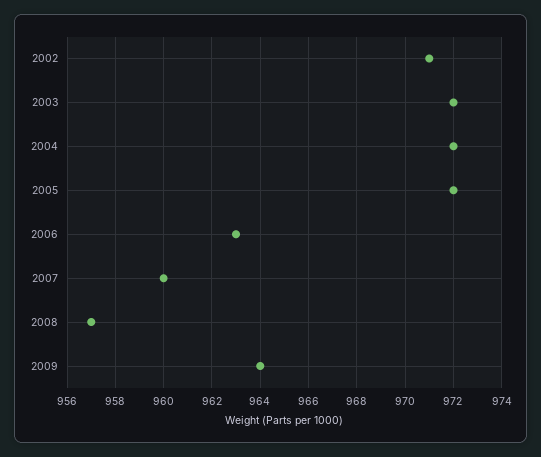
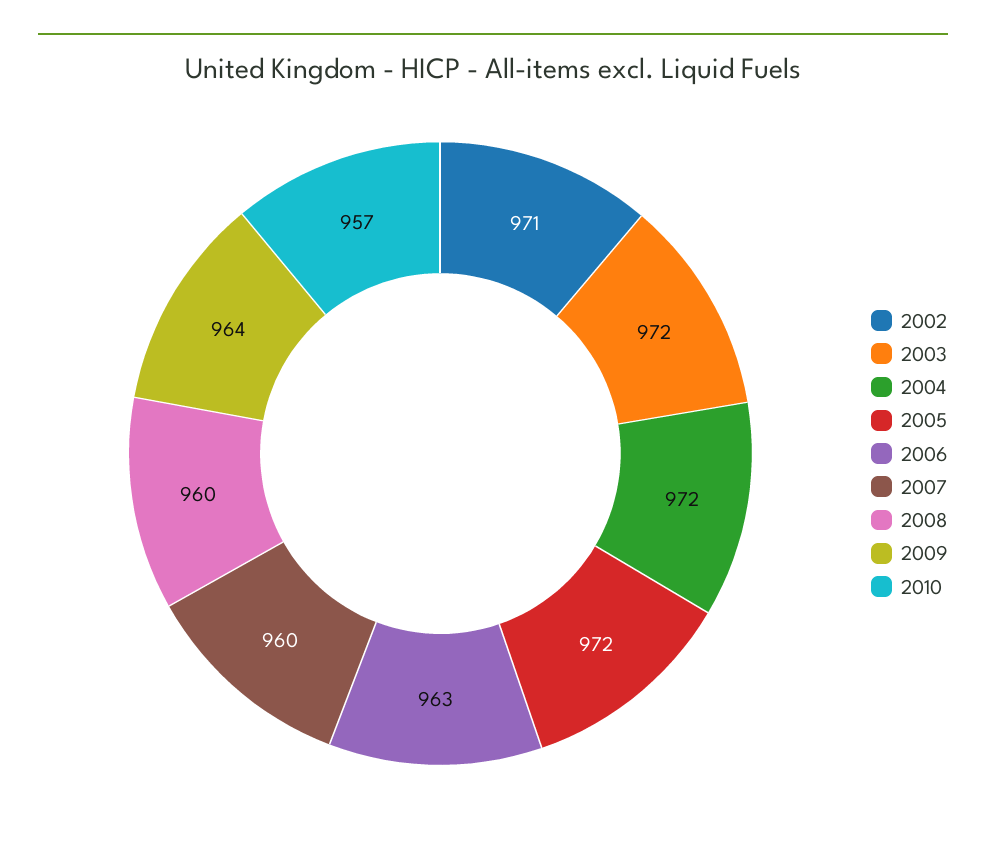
2008: 957 -> 960
2010: none -> 957

